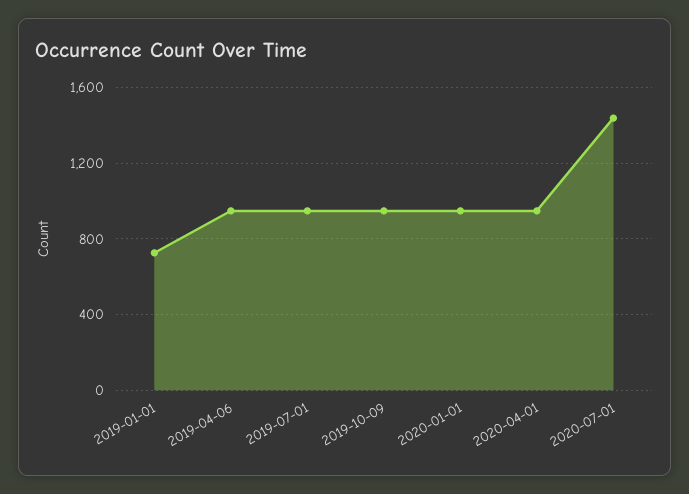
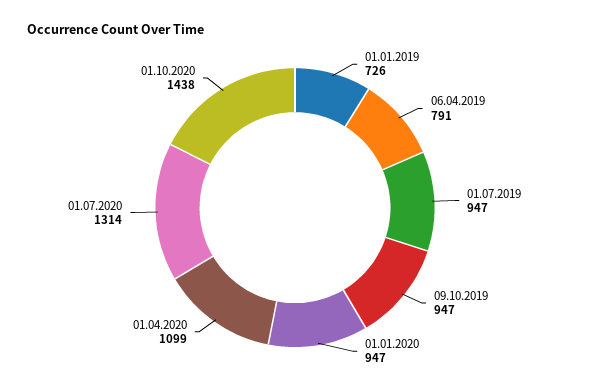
2019-04-06: 950 -> 791
2020-04-01: 950 -> 1099
2020-07-01: 1450 -> 1314
01.10.2020: none -> 1438

